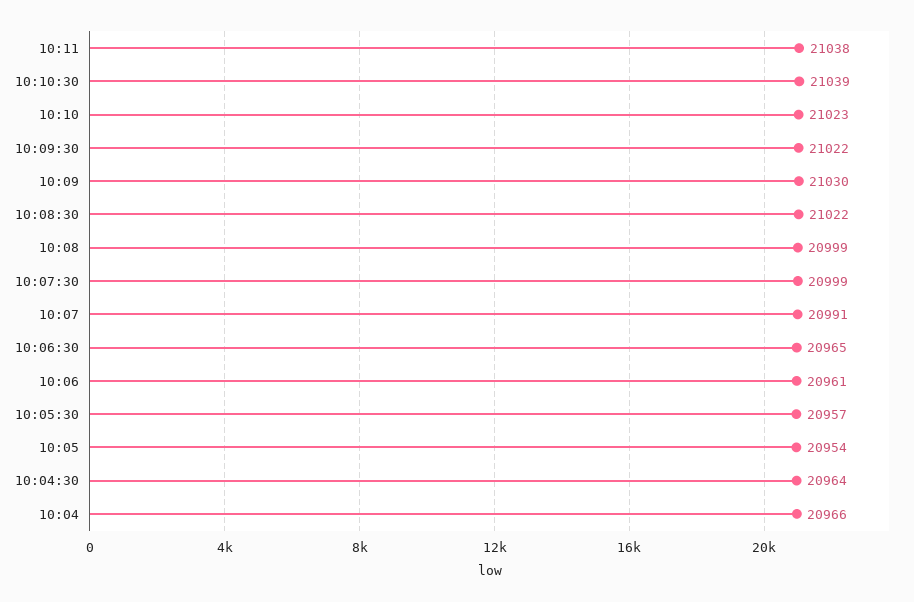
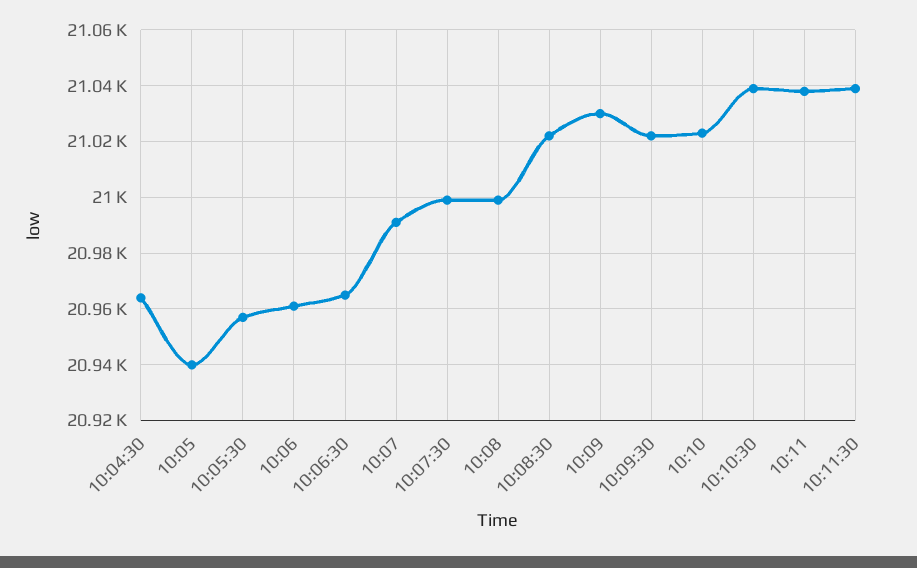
10:05: 20954 -> 20940
10:04: 20966 -> none
10:11:30: none -> 21040

